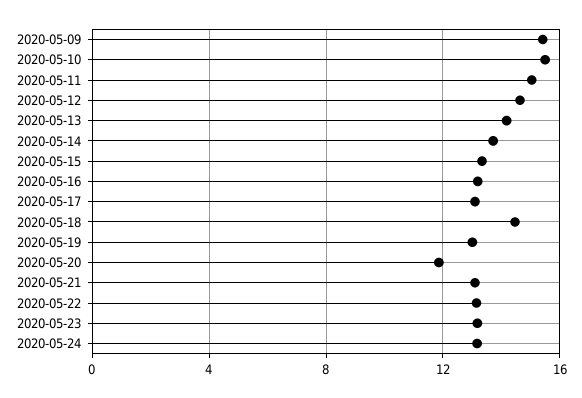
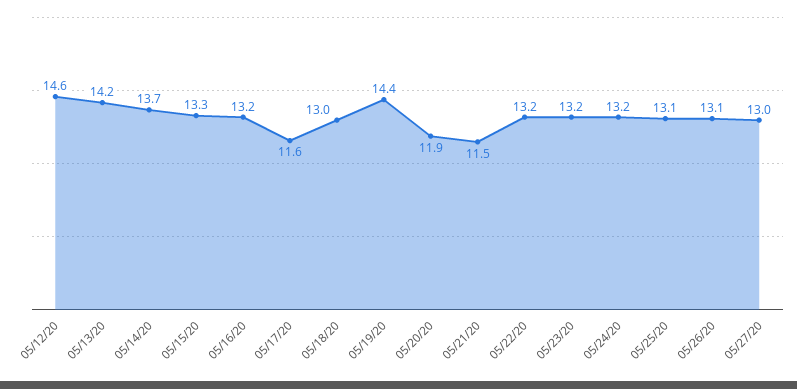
2020-05-09: 15.5 -> none
2020-05-10: 15.5 -> none
2020-05-11: 15 -> none
2020-05-17: 13 -> 11.6
2020-05-18: 14.5 -> 13
2020-05-19: 13 -> 14.4
2020-05-21: 13 -> 11.5
05/25/20: none -> 13.1
05/26/20: none -> 13.1
05/27/20: none -> 13

